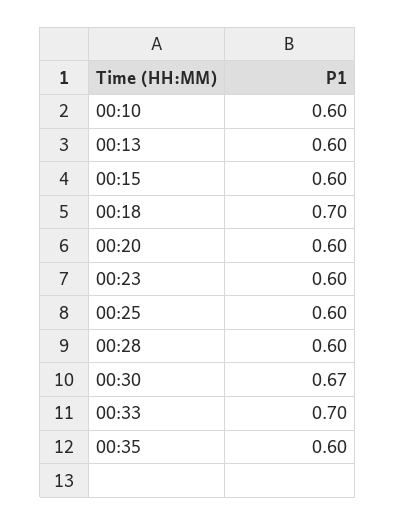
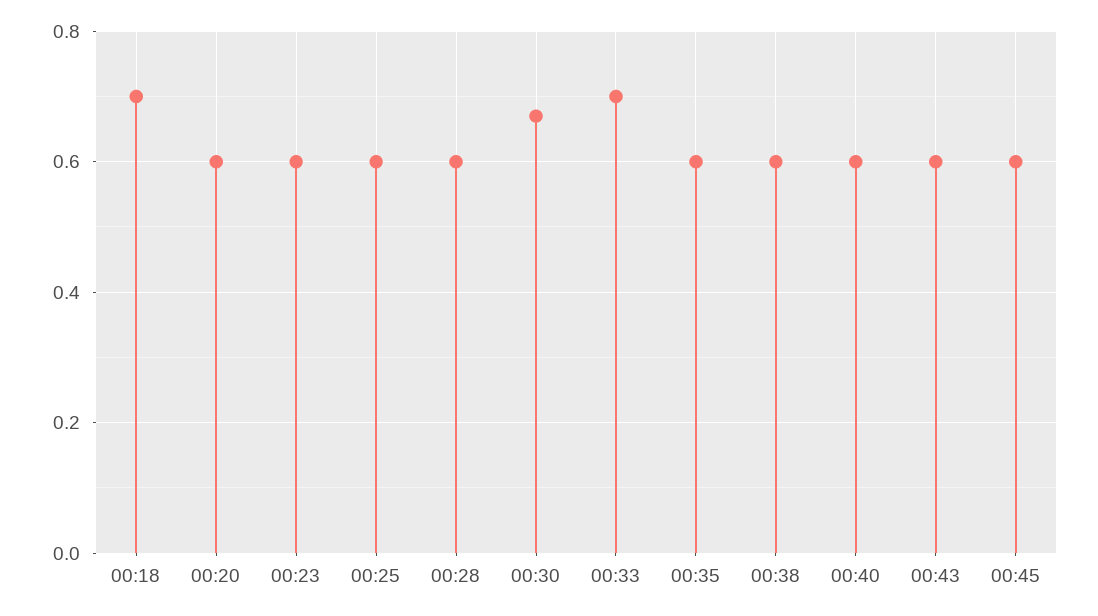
00:10: 0.6 -> none
00:13: 0.6 -> none
00:15: 0.6 -> none
00:38: none -> 0.6
00:40: none -> 0.6
00:43: none -> 0.6
00:45: none -> 0.6

